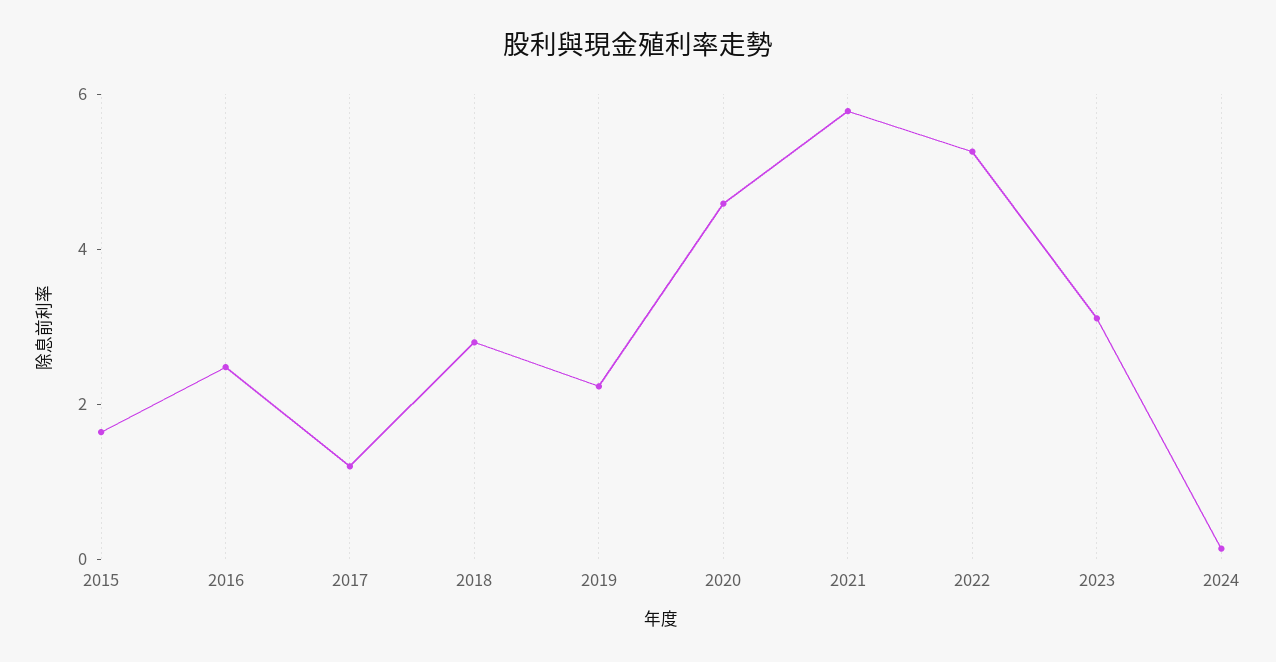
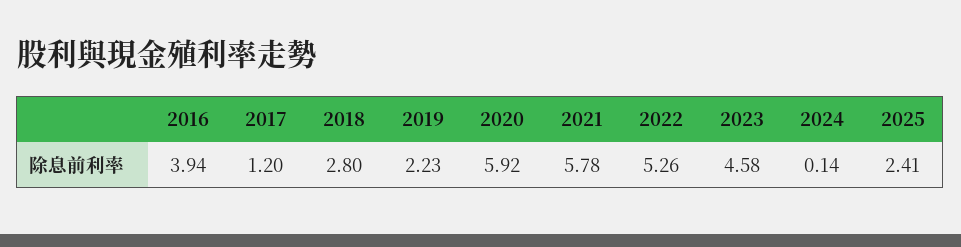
2015: 1.5 -> none
2016: 2.5 -> 3.94
2020: 4.5 -> 5.92
2023: 3 -> 4.58
2025: none -> 2.41

